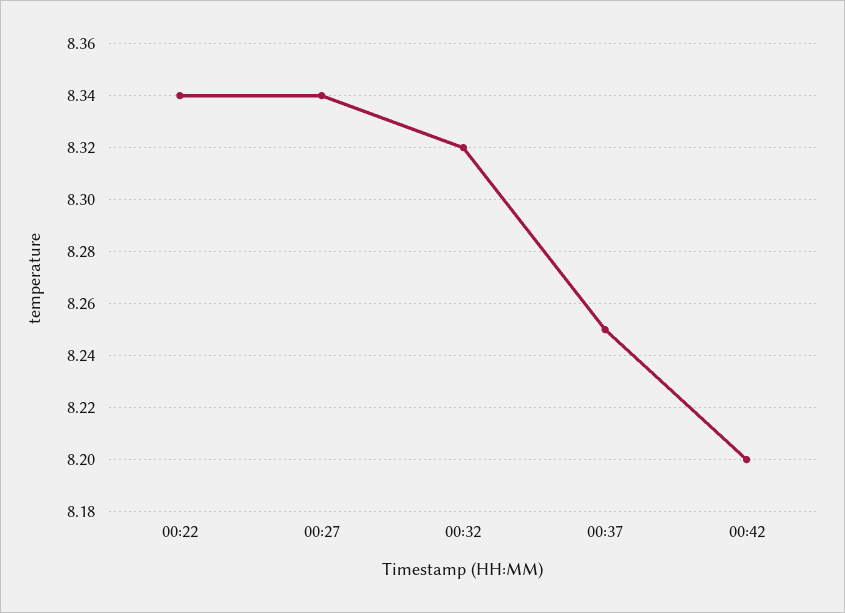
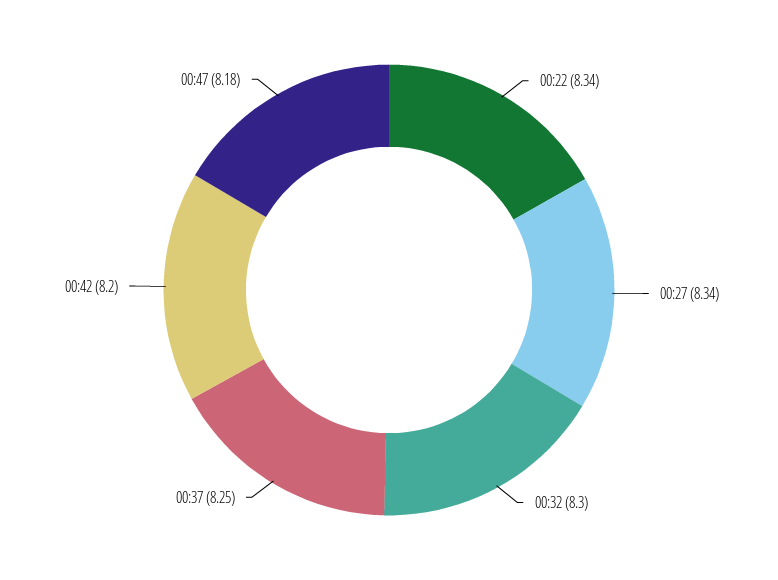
00:32: 8.32 -> 8.3
00:47: none -> 8.18

